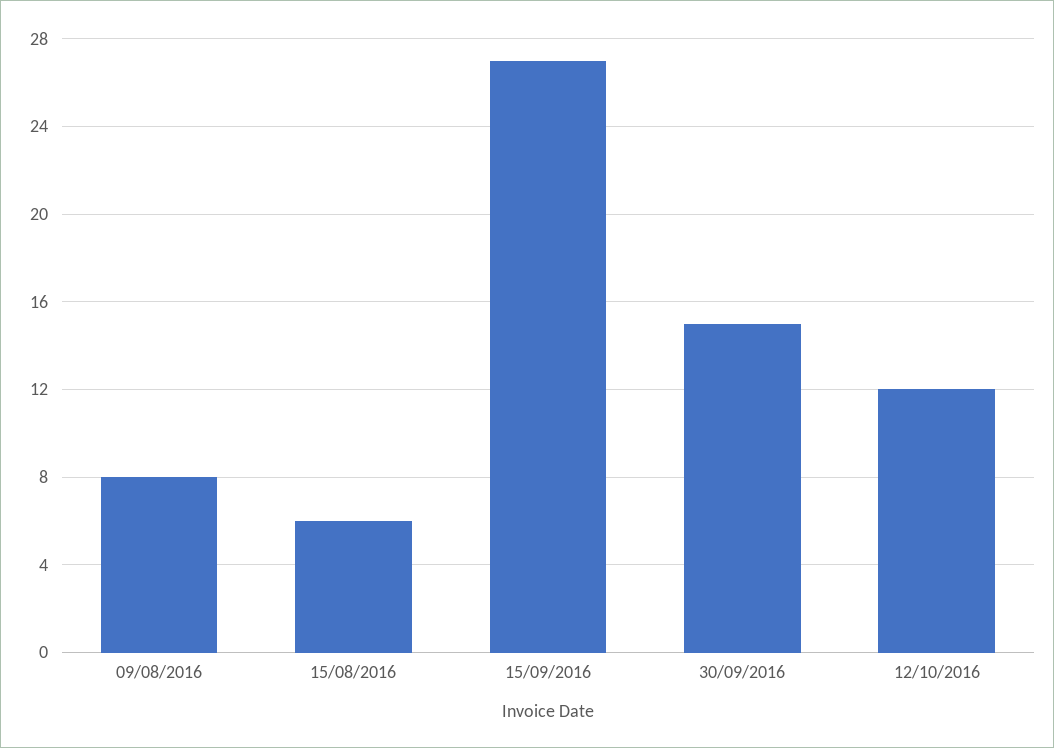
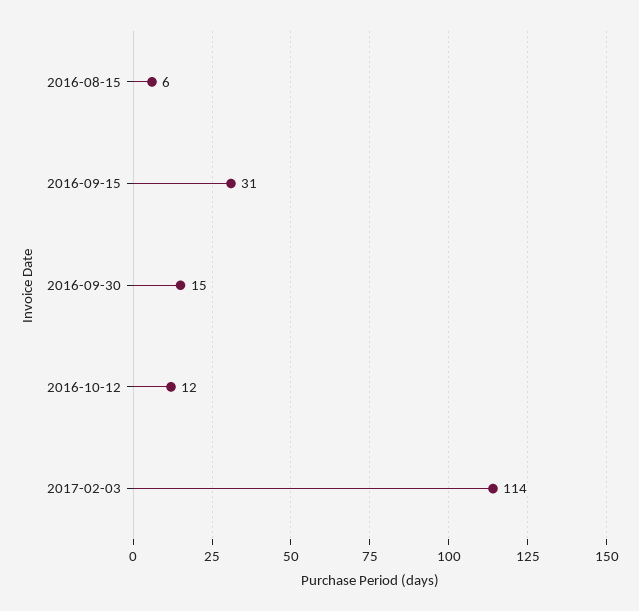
09/08/2016: 8 -> none
15/09/2016: 27 -> 31
2017-02-03: none -> 114

